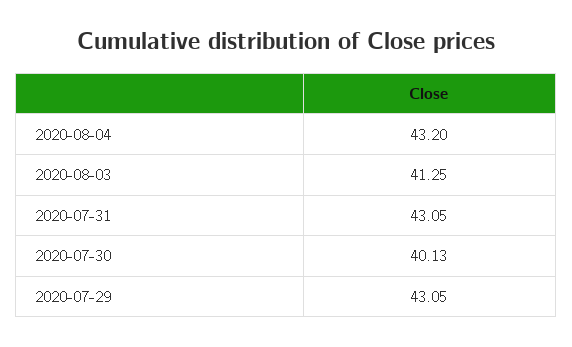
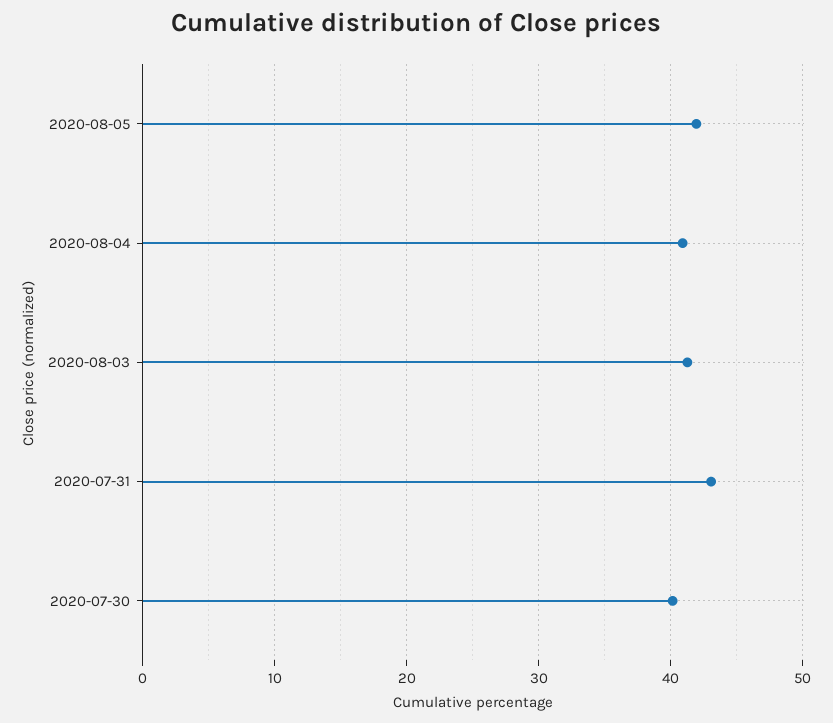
2020-08-04: 43.2 -> 41
2020-07-29: 43.05 -> none
2020-08-05: none -> 42

